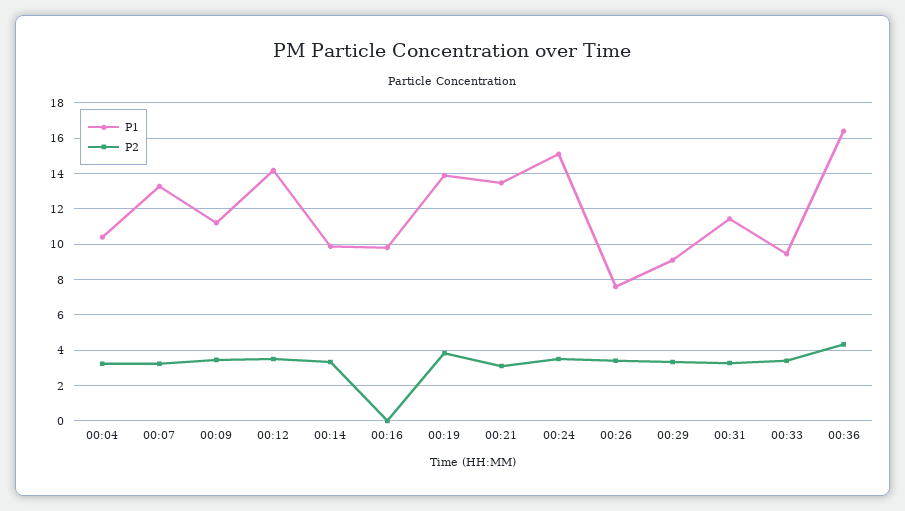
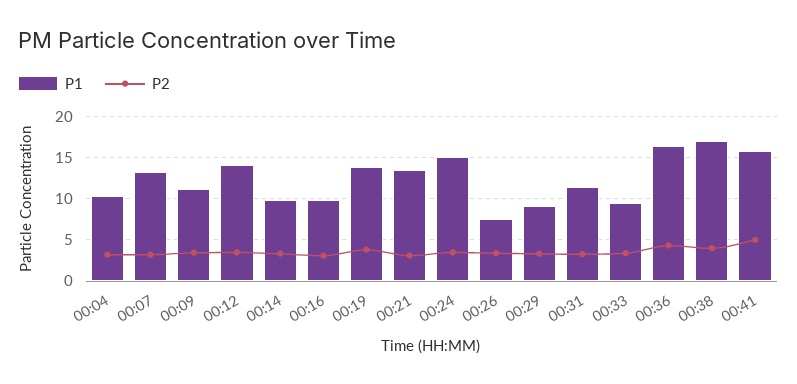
P2, 00:16: 0 -> 3
P1, 00:38: none -> 17
P2, 00:38: none -> 4
P1, 00:41: none -> 16
P2, 00:41: none -> 5

